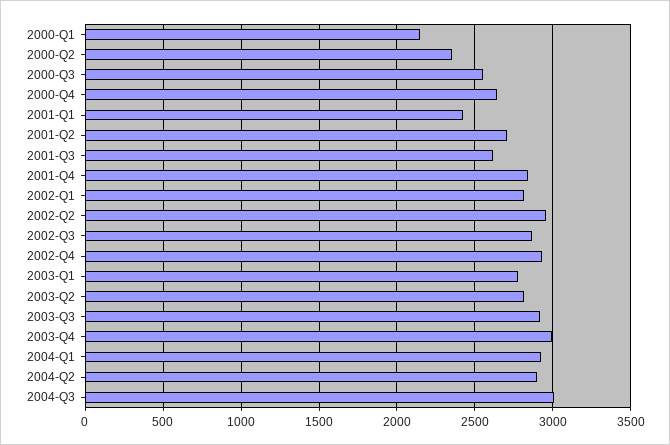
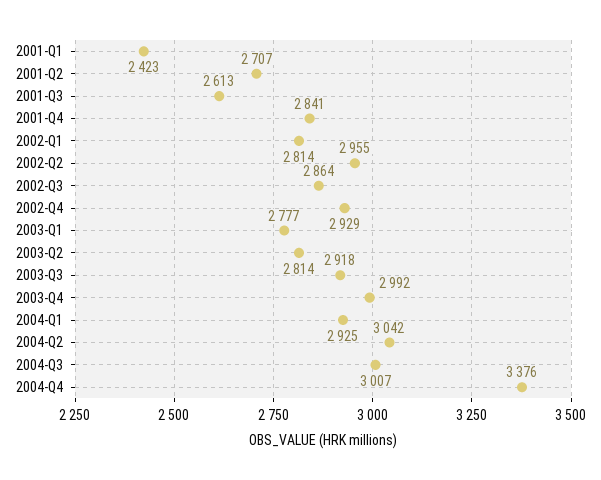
2000-Q1: 2150 -> none
2000-Q2: 2350 -> none
2000-Q3: 2550 -> none
2000-Q4: 2650 -> none
2004-Q2: 2900 -> 3042
2004-Q4: none -> 3376

